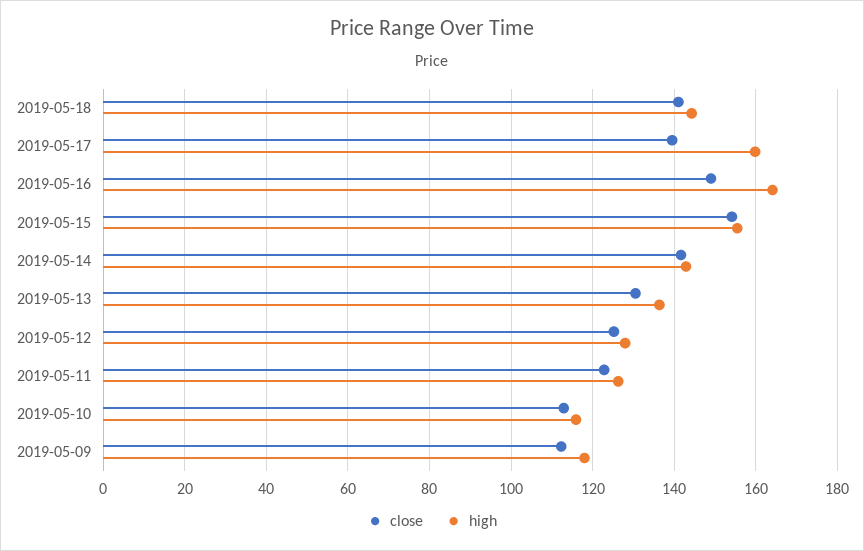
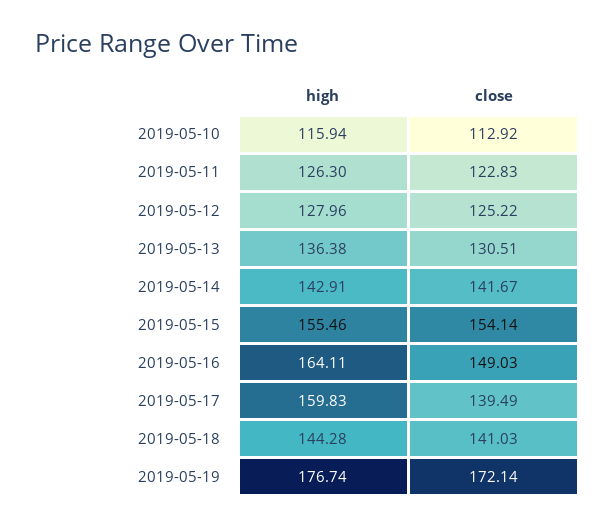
close, 2019-05-09: 112 -> none
high, 2019-05-09: 118 -> none
high, 2019-05-19: none -> 176.74
close, 2019-05-19: none -> 172.14

